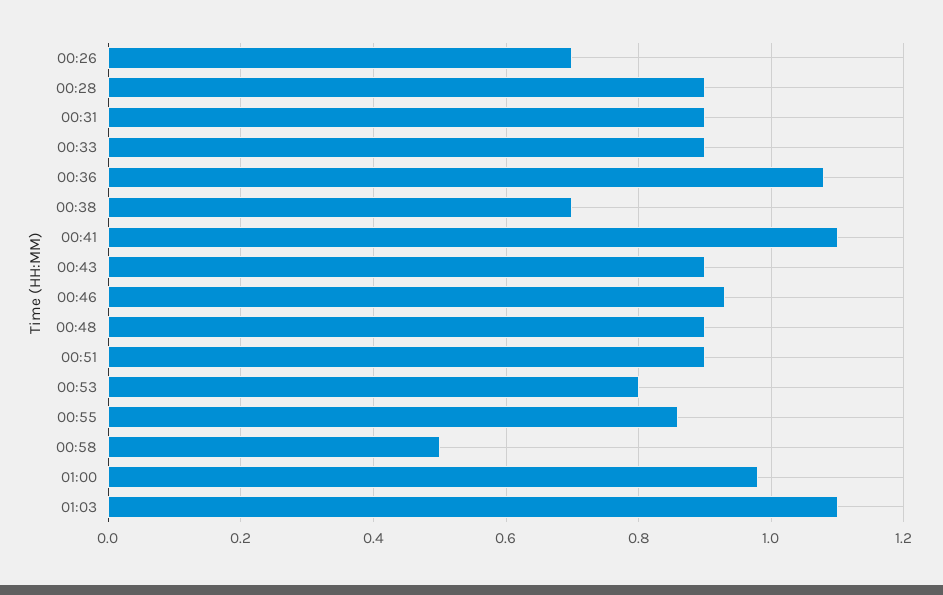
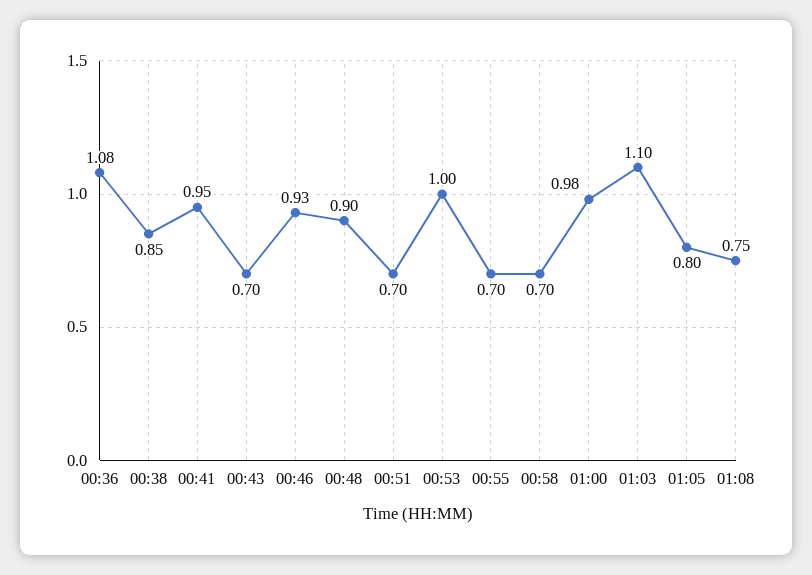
00:26: 0.7 -> none
00:28: 0.9 -> none
00:31: 0.9 -> none
00:33: 0.9 -> none
00:38: 0.7 -> 0.85
00:41: 1.1 -> 0.95
00:43: 0.9 -> 0.7
00:51: 0.9 -> 0.7
00:53: 0.8 -> 1
00:55: 0.85 -> 0.7
00:58: 0.5 -> 0.7
01:05: none -> 0.8
01:08: none -> 0.75

